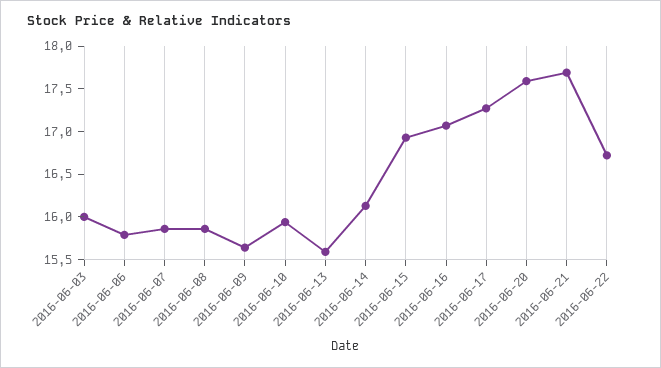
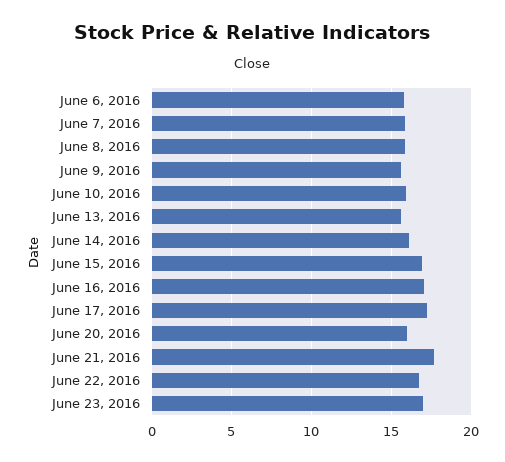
2016-06-03: 16 -> none
2016-06-20: 17.6 -> 16
June 23, 2016: none -> 17

